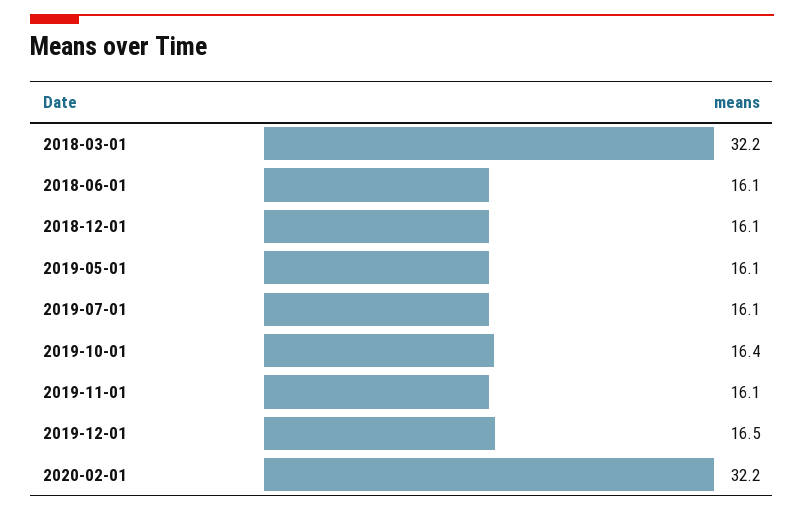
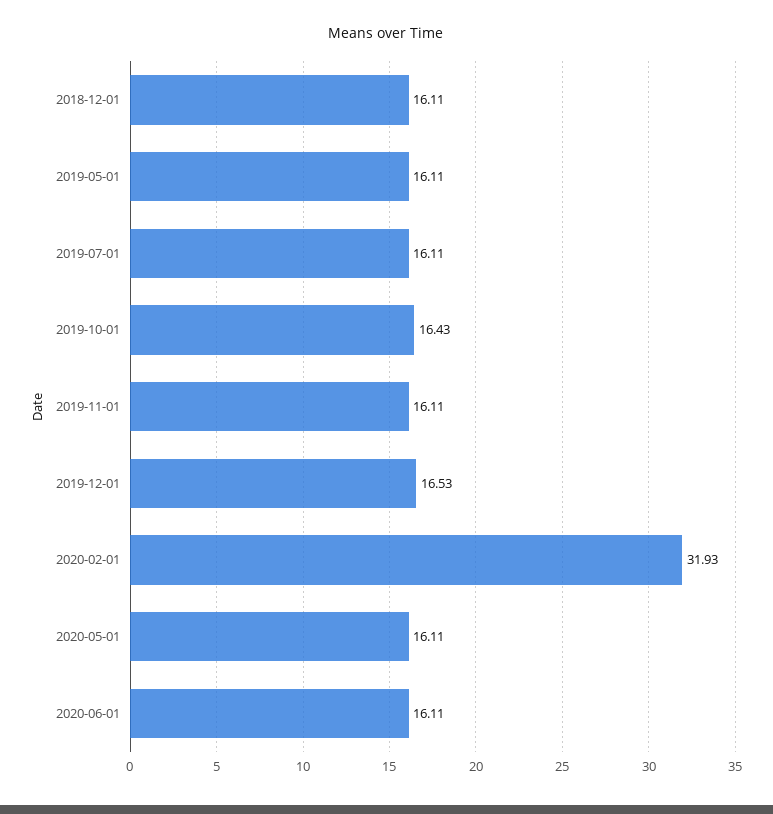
2018-03-01: 32.2 -> none
2018-06-01: 16.1 -> none
2020-02-01: 32.2 -> 31.93
2020-05-01: none -> 16.11
2020-06-01: none -> 16.11

